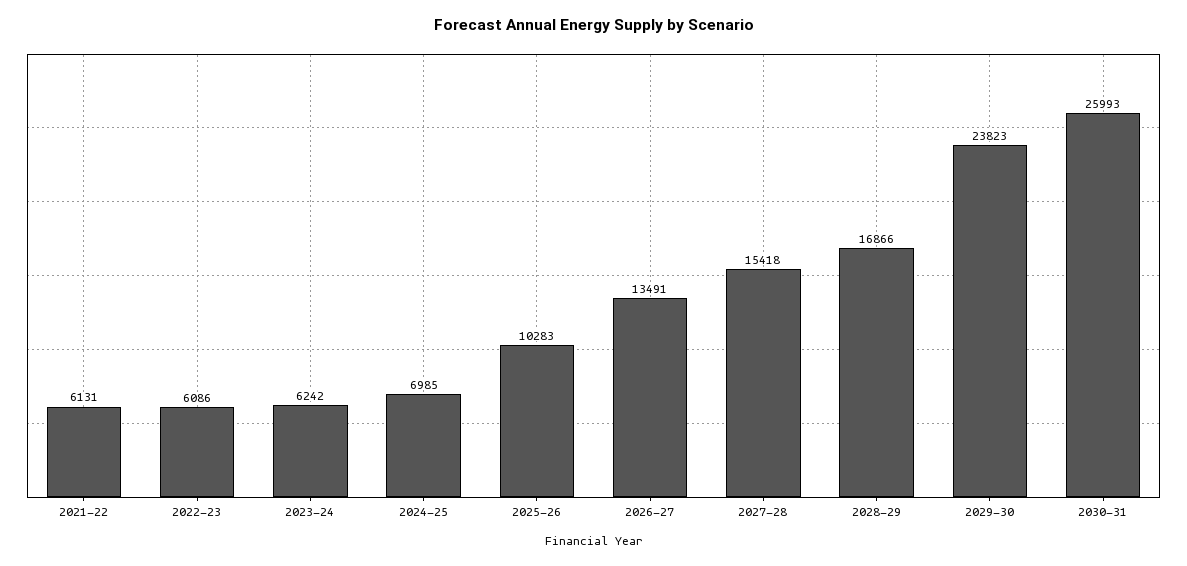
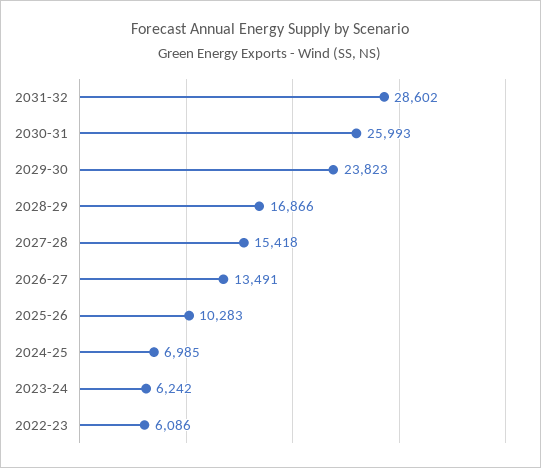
2021-22: 6131 -> none
2031-32: none -> 28602

